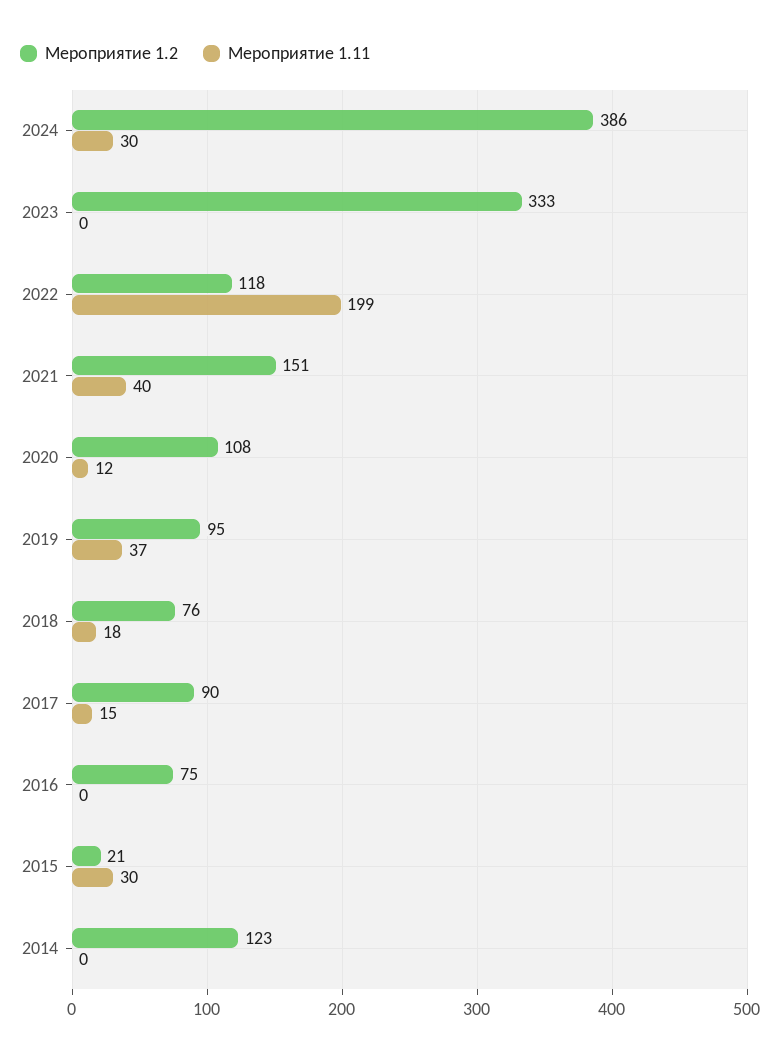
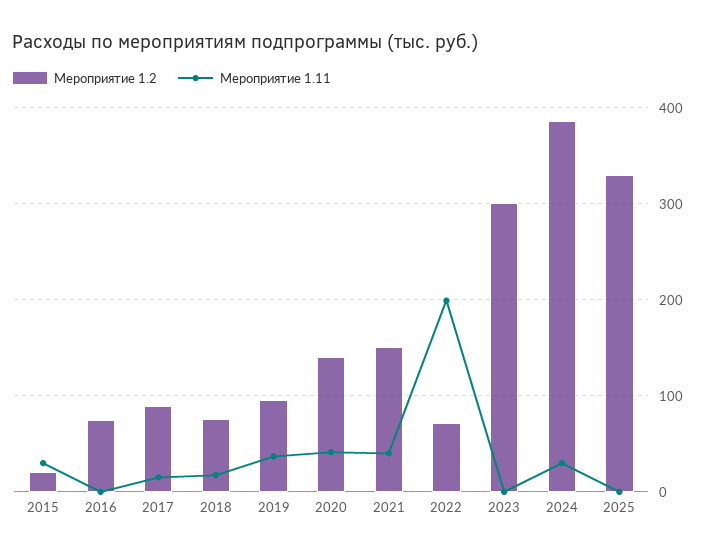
Мероприятие 1.2, 2023: 333 -> 300
Мероприятие 1.2, 2022: 118 -> 70
Мероприятие 1.2, 2020: 108 -> 140
Мероприятие 1.11, 2020: 12 -> 40
Мероприятие 1.2, 2014: 123 -> none
Мероприятие 1.11, 2014: 0 -> none
Мероприятие 1.2, 2025: none -> 330
Мероприятие 1.11, 2025: none -> 0

